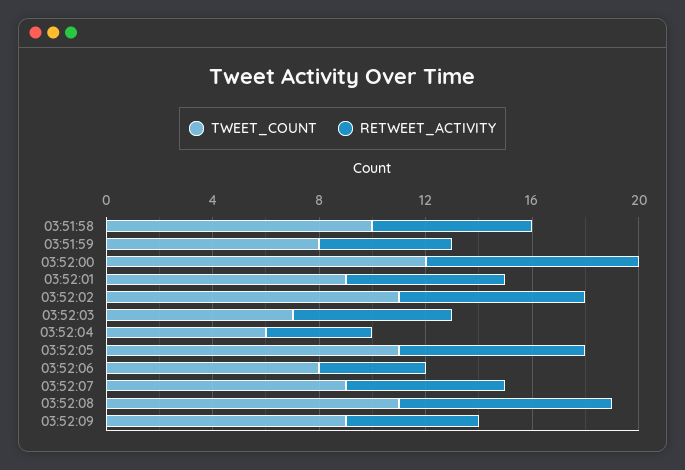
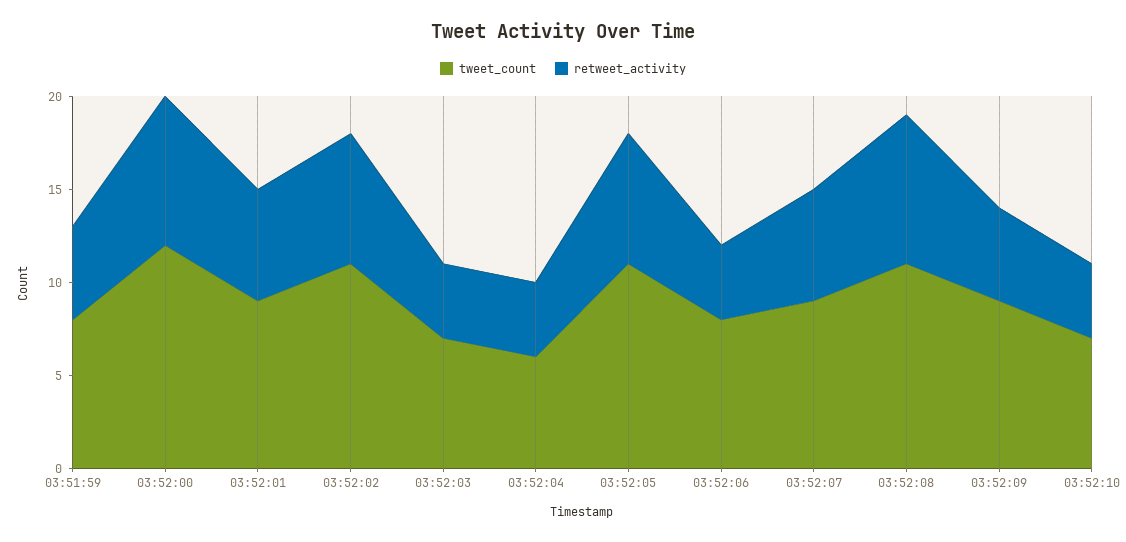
TWEET_COUNT, 03:51:58: 10 -> none
RETWEET_ACTIVITY, 03:51:58: 6 -> none
RETWEET_ACTIVITY, 03:52:03: 6 -> 4
TWEET_COUNT, 03:52:10: none -> 7
RETWEET_ACTIVITY, 03:52:10: none -> 4

